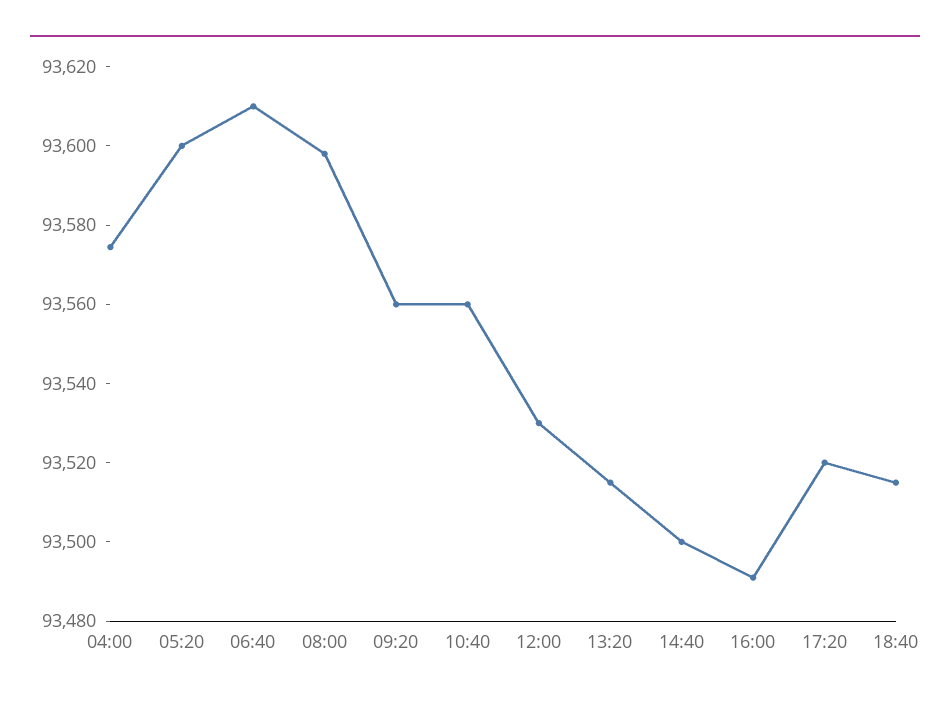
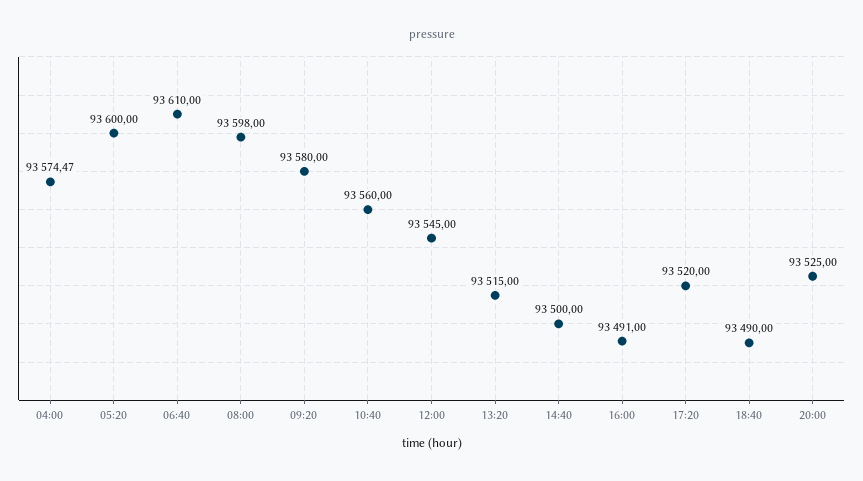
09:20: 93560 -> 93580
12:00: 93530 -> 93545
18:40: 93515 -> 93490
20:00: none -> 93525

